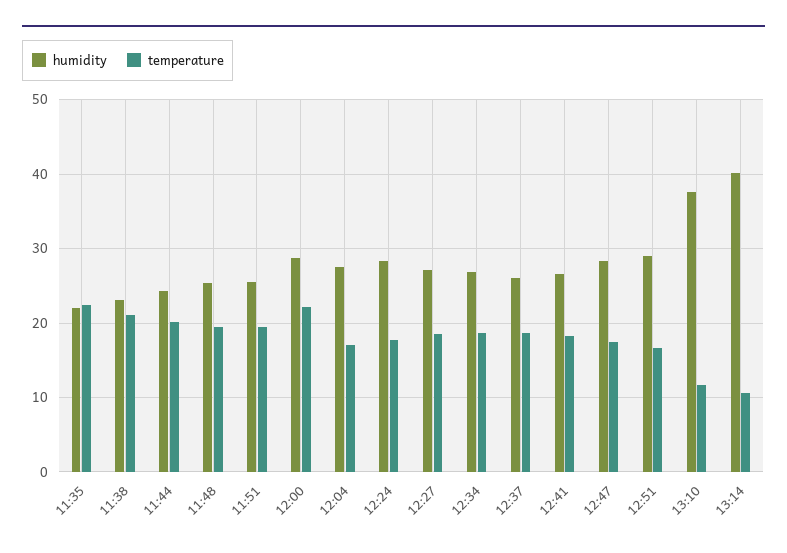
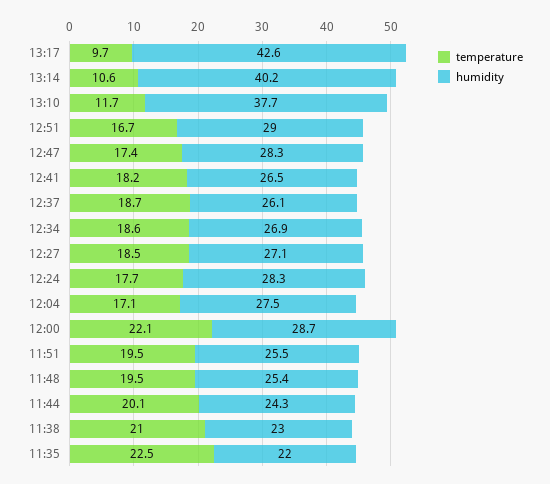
temperature, 13:17: none -> 9.7
humidity, 13:17: none -> 42.6

